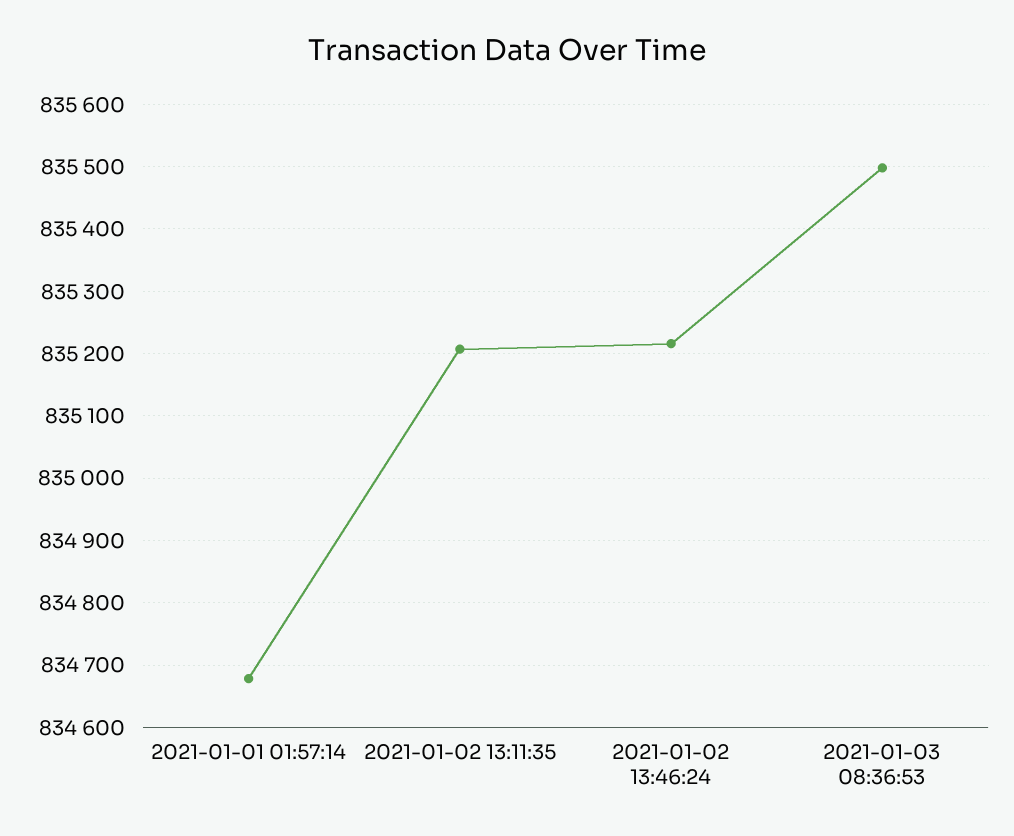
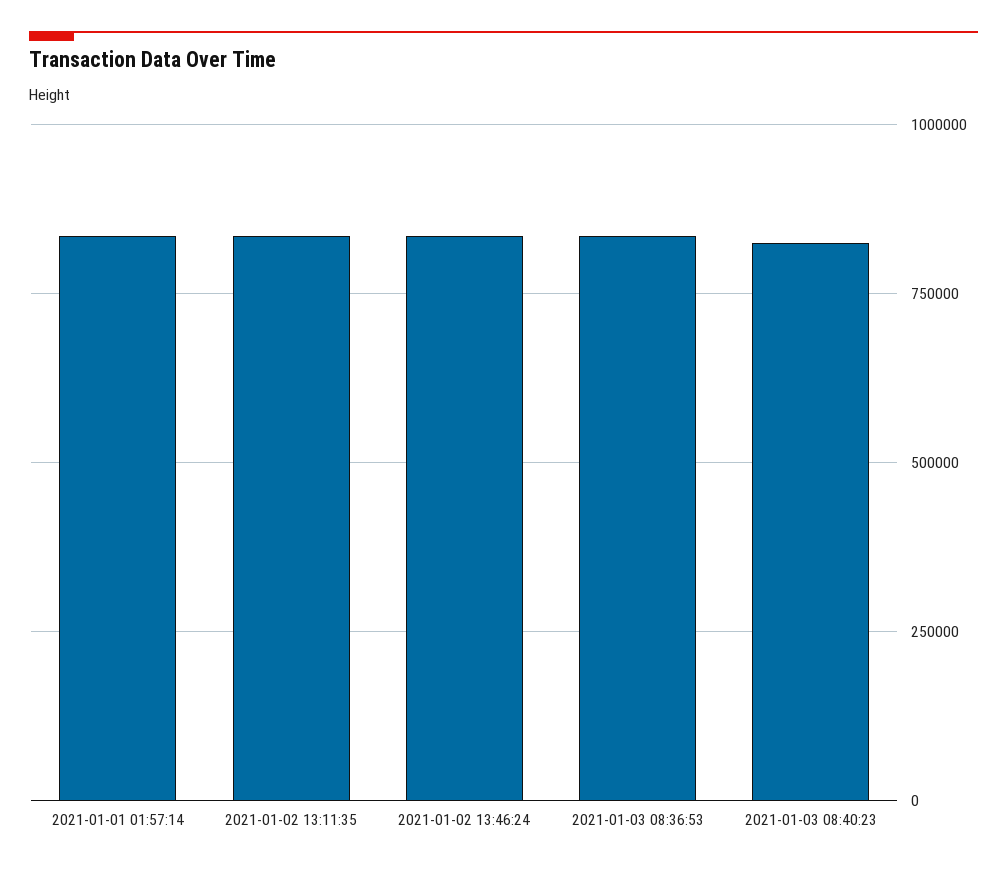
2021-01-03 08:40:23: none -> 825000

